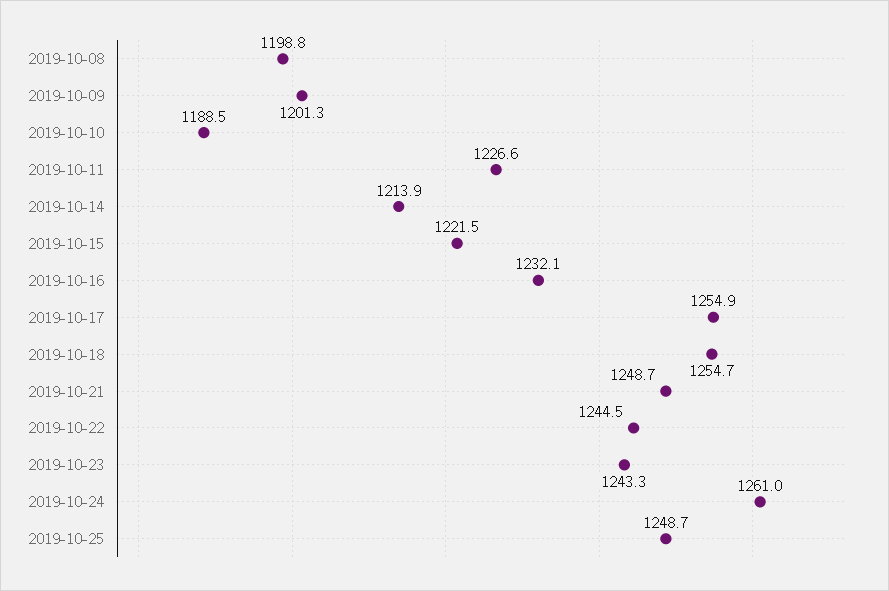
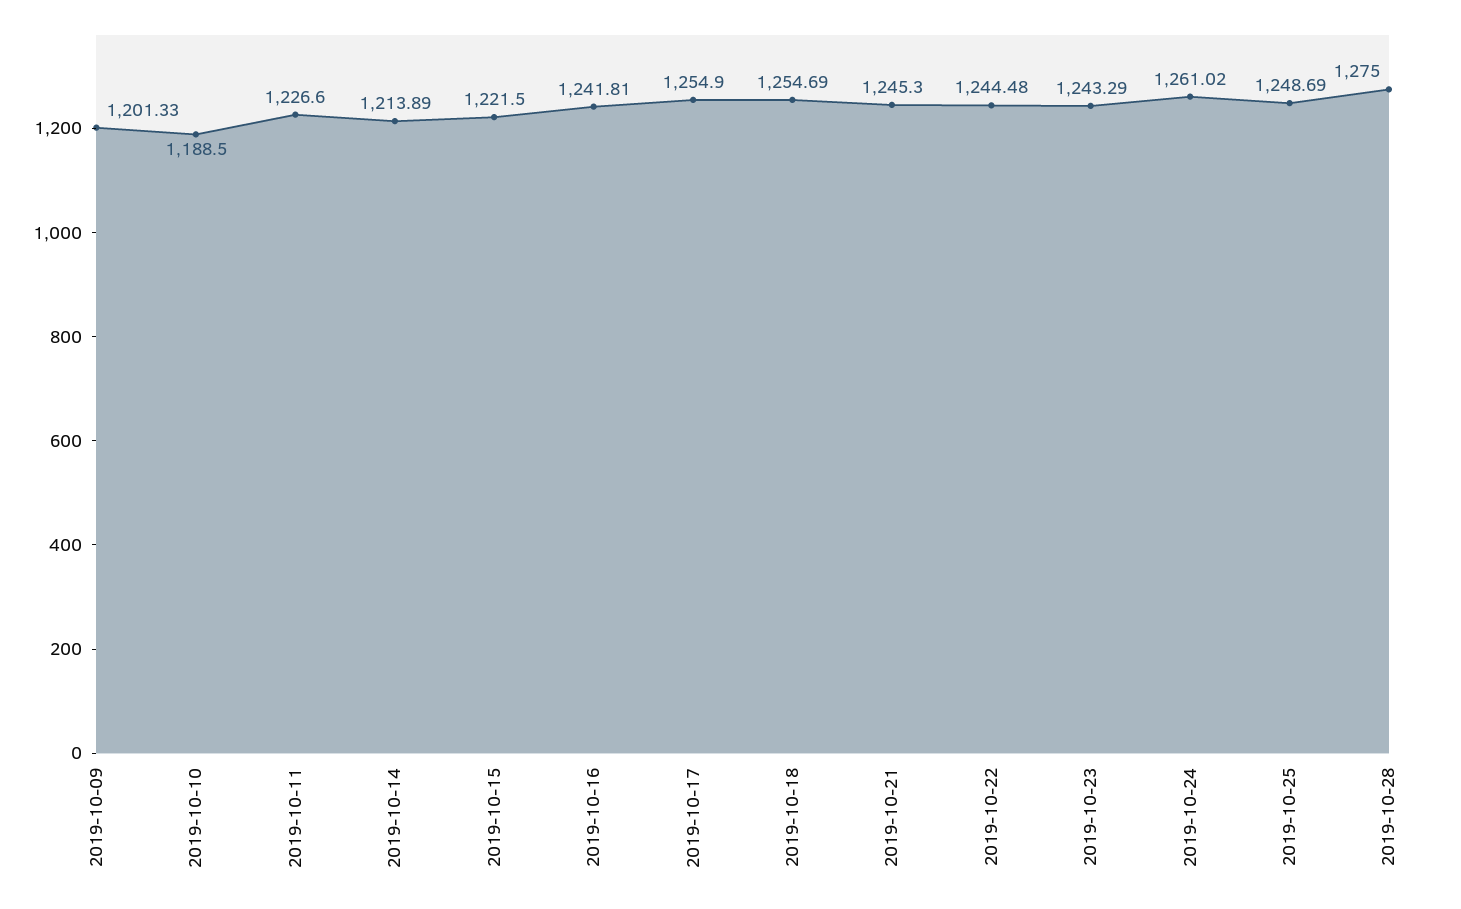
2019-10-08: 1198.8 -> none
2019-10-16: 1232.1 -> 1241.81
2019-10-21: 1248.7 -> 1245.3
2019-10-28: none -> 1275

